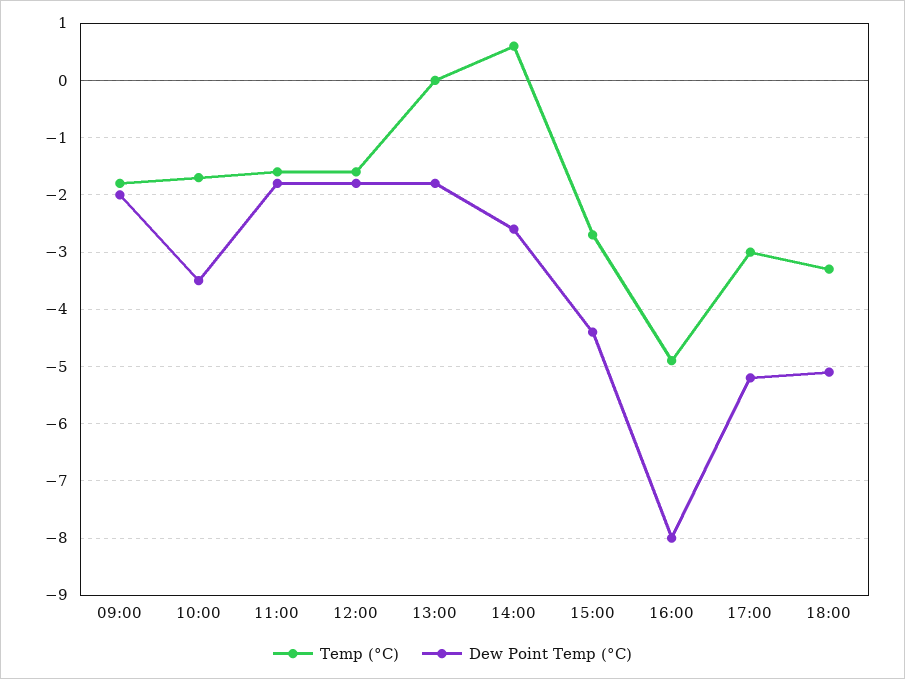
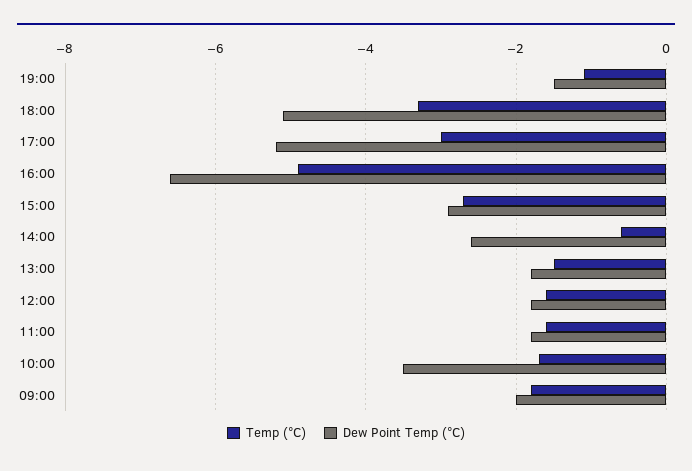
Temp (°C), 13:00: 0 -> -1.5
Temp (°C), 14:00: 0.5 -> -0.5
Dew Point Temp (°C), 15:00: -4.5 -> -3
Dew Point Temp (°C), 16:00: -8 -> -6.5
Temp (°C), 19:00: none -> -1
Dew Point Temp (°C), 19:00: none -> -1.5

